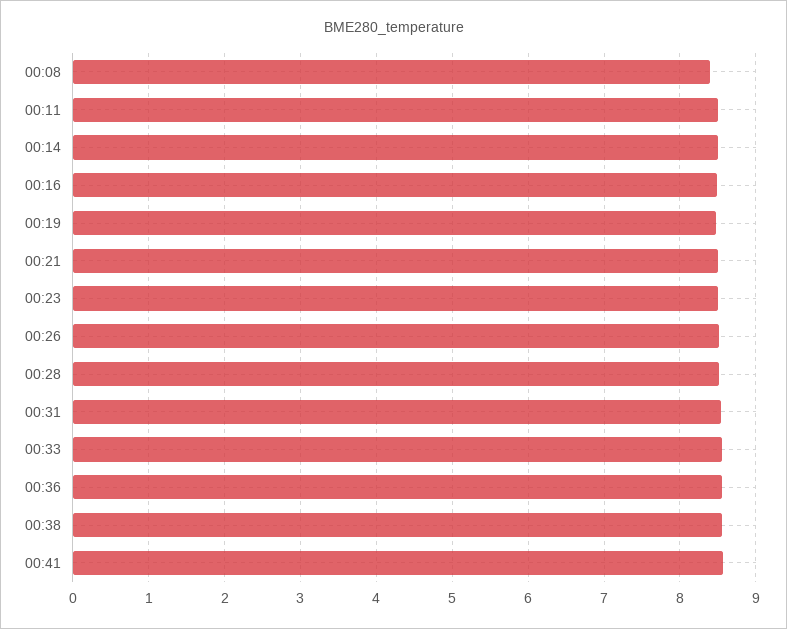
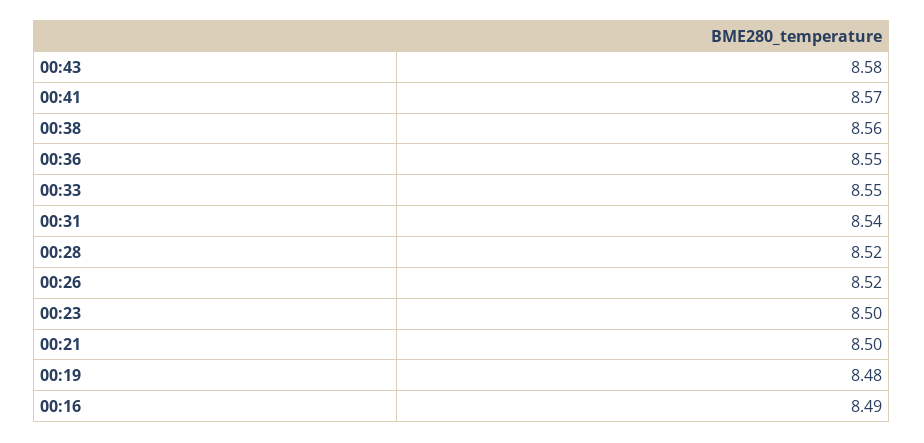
00:08: 8.4 -> none
00:11: 8.5 -> none
00:14: 8.5 -> none
00:43: none -> 8.58

